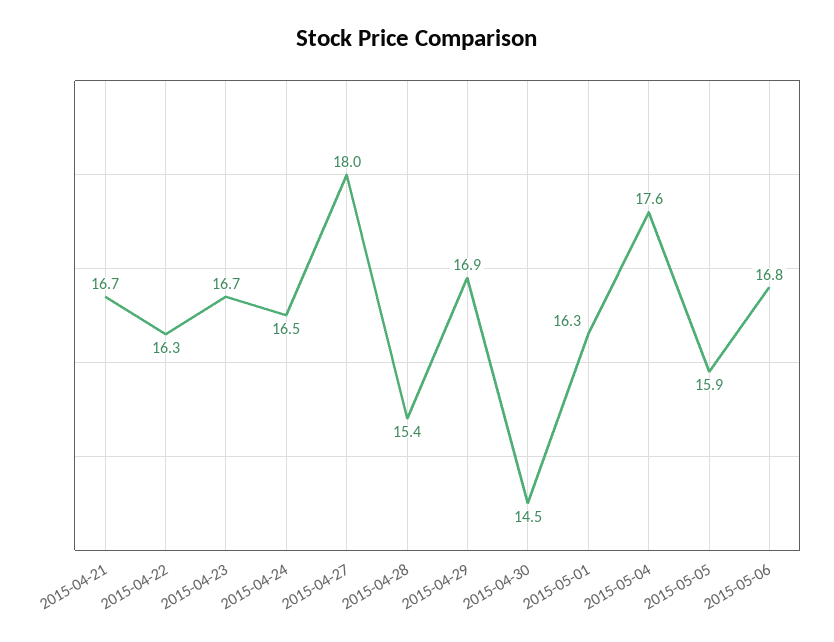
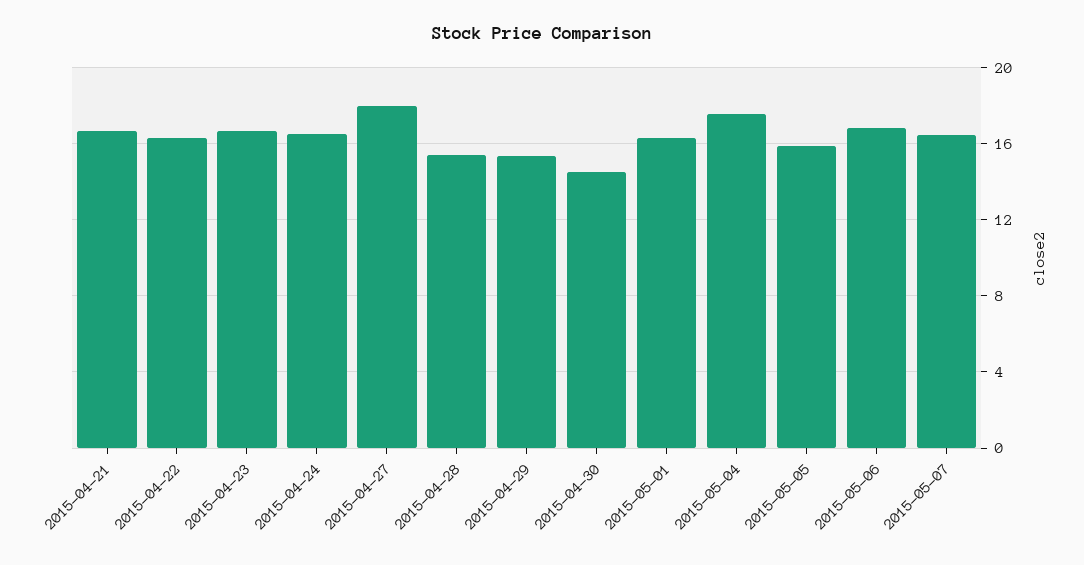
2015-04-29: 16.9 -> 15.5
2015-05-07: none -> 16.5

